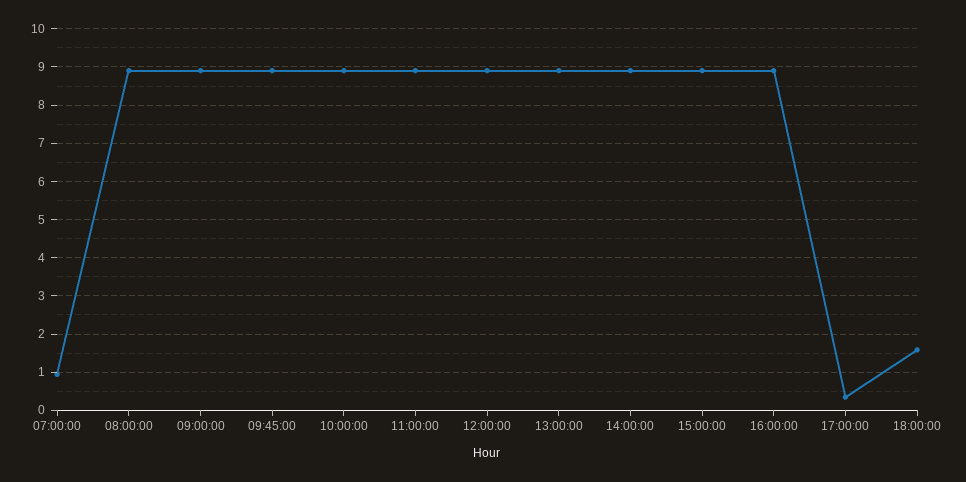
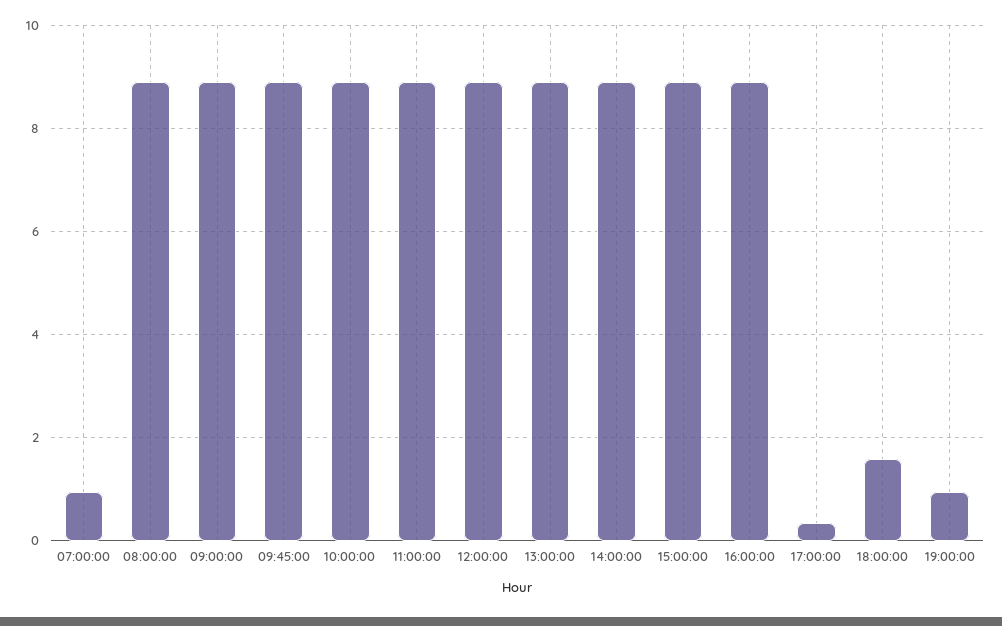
19:00:00: none -> 1

